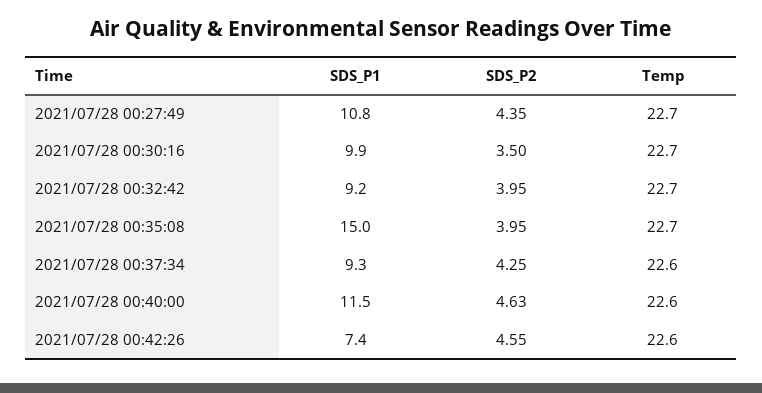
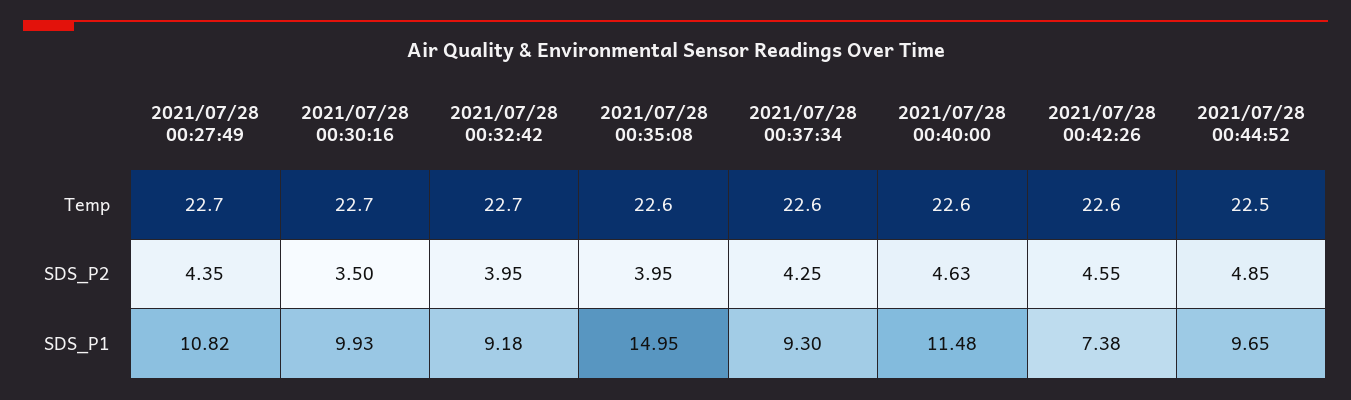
Temp, 2021/07/28 00:35:08: 22.7 -> 22.6
Temp, 2021/07/28 00:44:52: none -> 22.5
SDS_P2, 2021/07/28 00:44:52: none -> 4.85
SDS_P1, 2021/07/28 00:44:52: none -> 9.65

